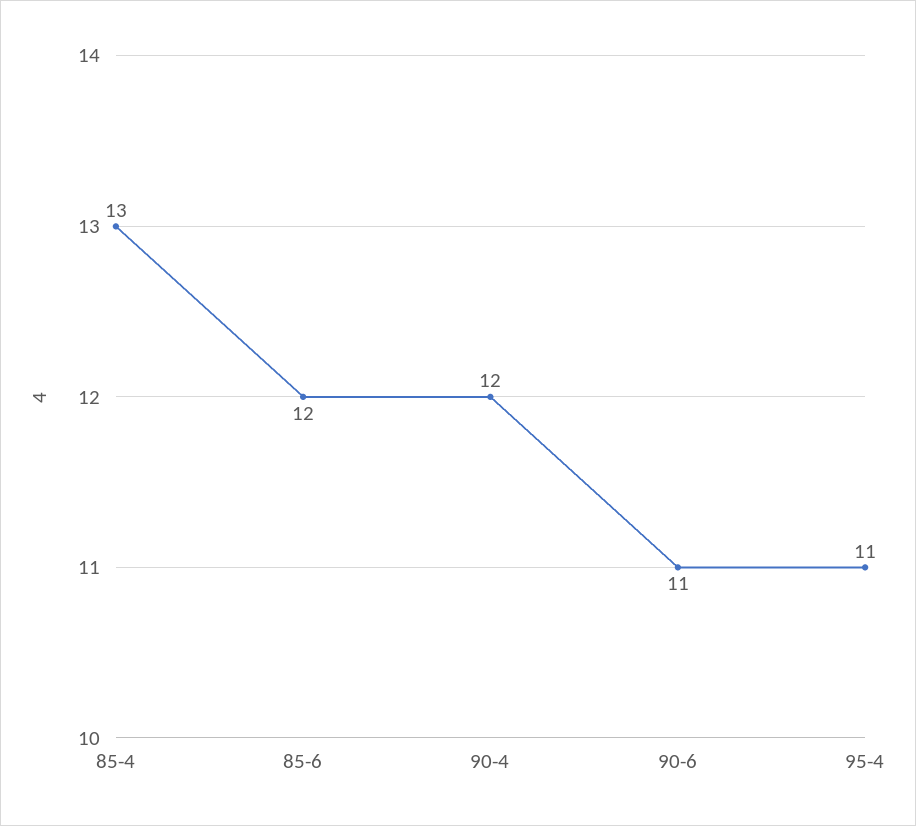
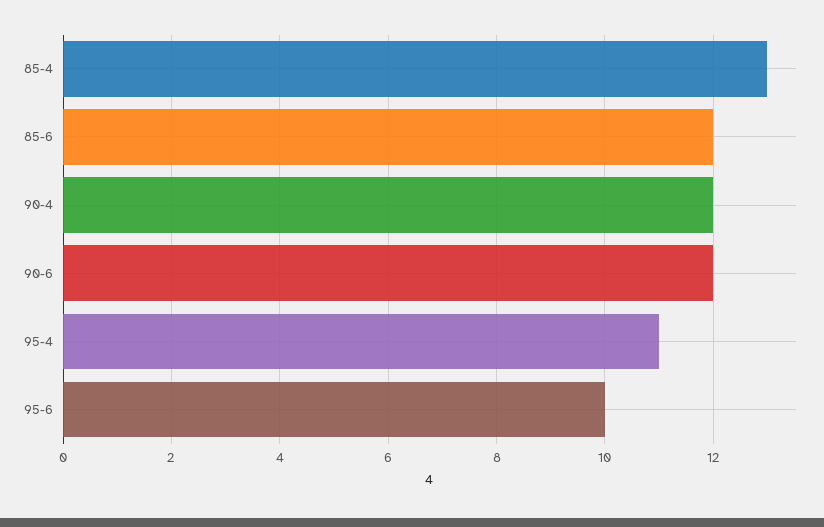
90-6: 11 -> 12
95-6: none -> 10

